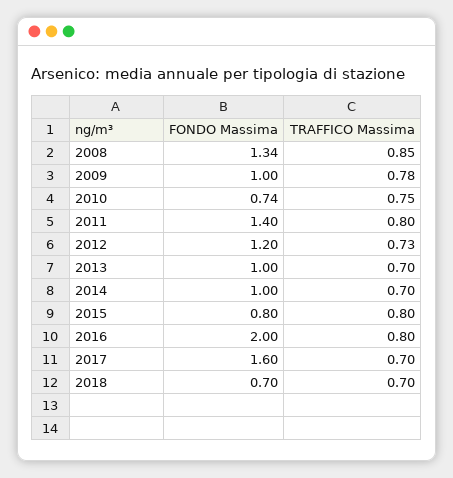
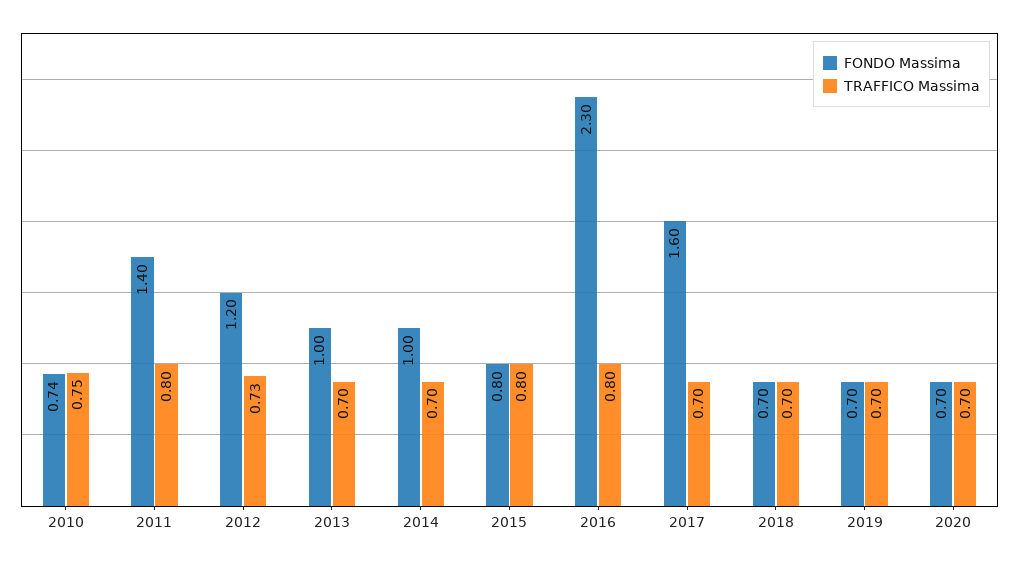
FONDO Massima, 2008: 1.34 -> none
TRAFFICO Massima, 2008: 0.85 -> none
FONDO Massima, 2009: 1 -> none
TRAFFICO Massima, 2009: 0.78 -> none
FONDO Massima, 2016: 2 -> 2.3
FONDO Massima, 2019: none -> 0.7
TRAFFICO Massima, 2019: none -> 0.7
FONDO Massima, 2020: none -> 0.7
TRAFFICO Massima, 2020: none -> 0.7

